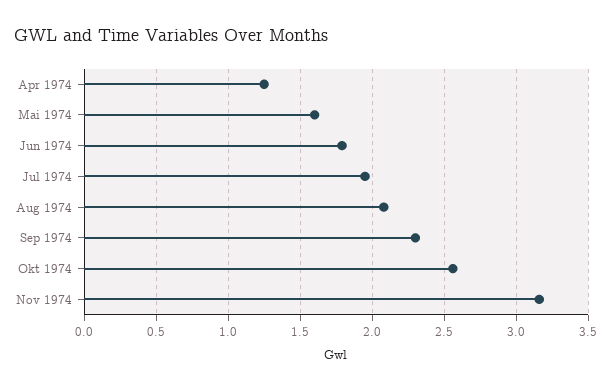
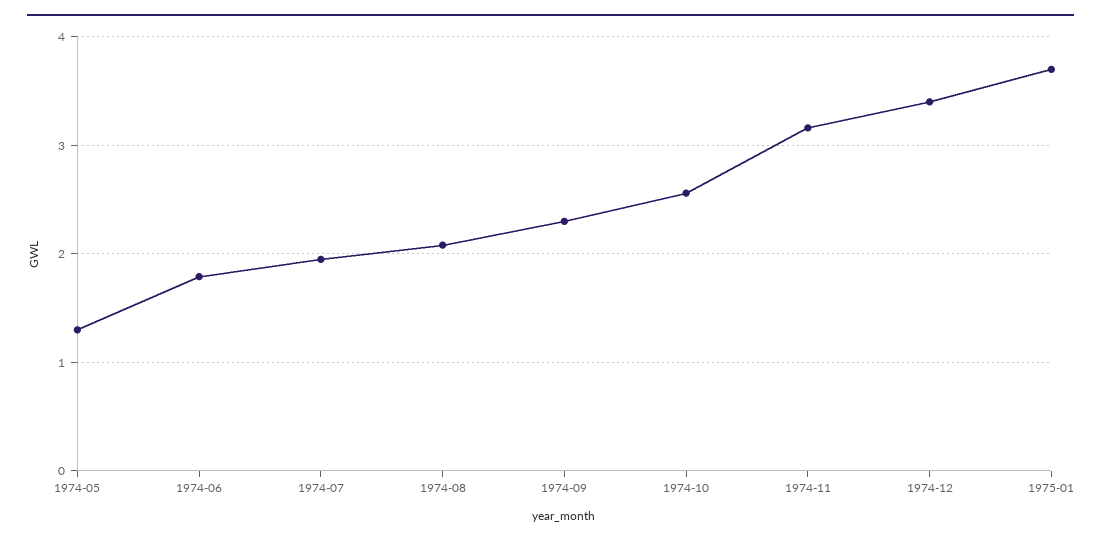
Apr 1974: 1.25 -> none
Mai 1974: 1.6 -> 1.3
1974-12: none -> 3.4
1975-01: none -> 3.7

